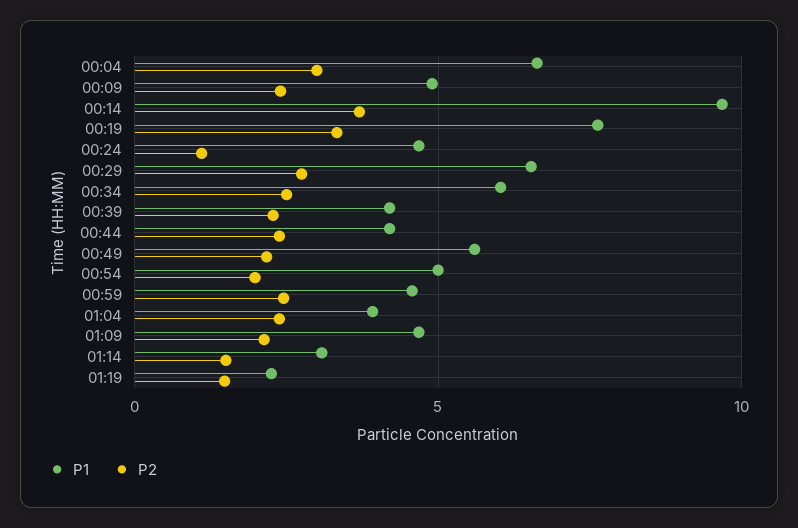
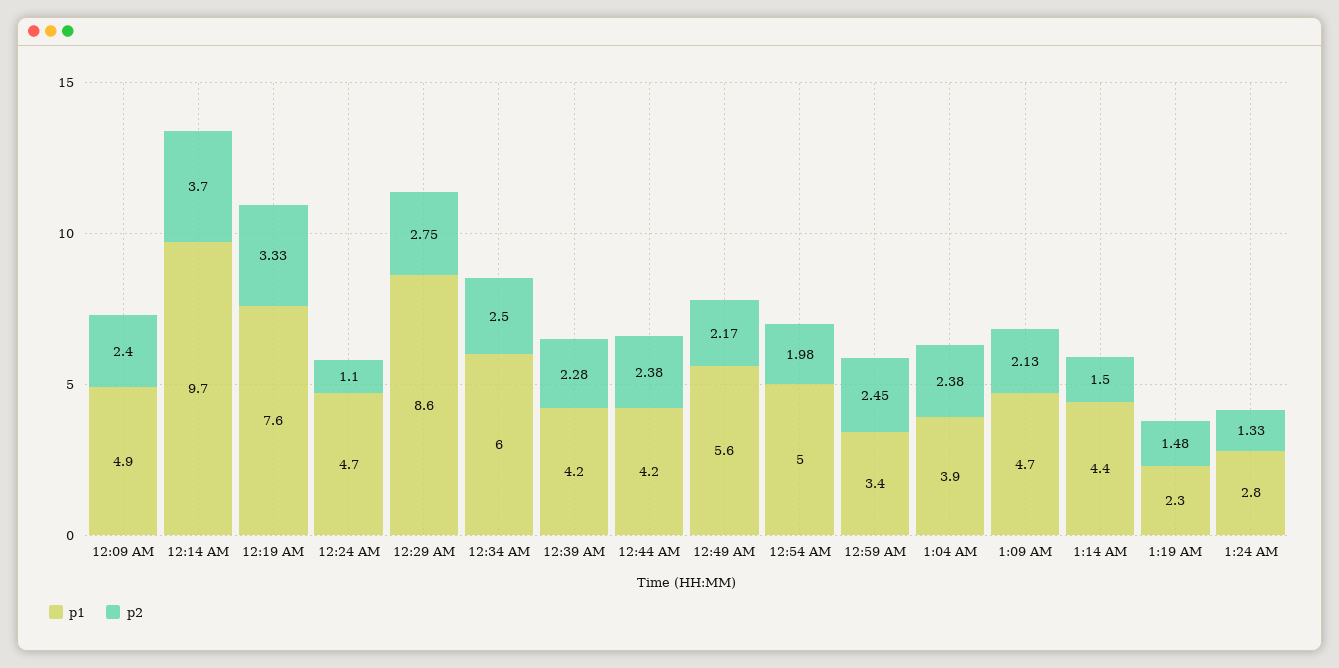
P1, 00:04: 6.5 -> none
P2, 00:04: 3 -> none
P1, 00:29: 6.5 -> 8.6
P1, 00:59: 4.5 -> 3.4
P1, 01:14: 3 -> 4.4
P1, 1:24 AM: none -> 2.8
P2, 1:24 AM: none -> 1.33

